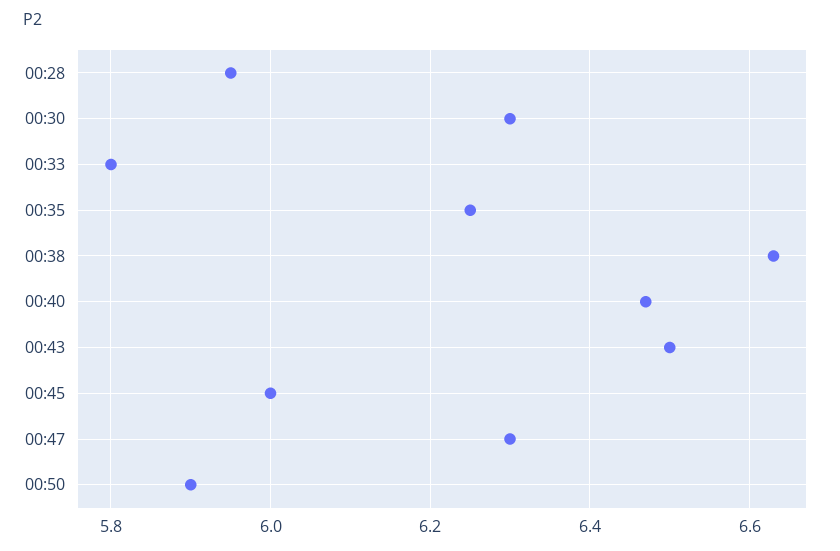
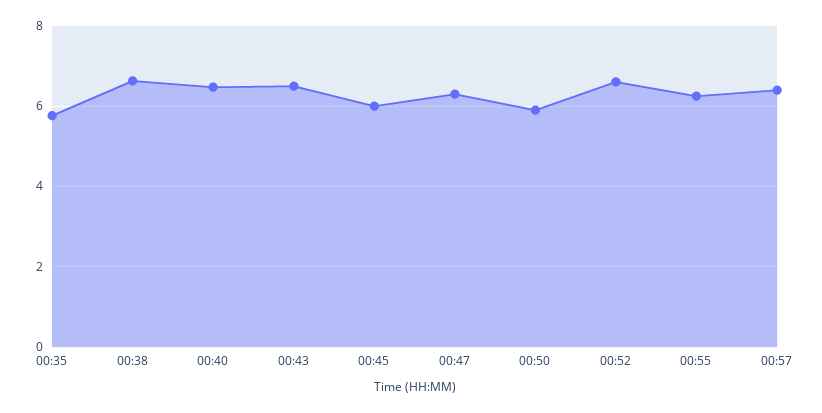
00:28: 5.95 -> none
00:30: 6.3 -> none
00:33: 5.8 -> none
00:35: 6.25 -> 5.8
00:52: none -> 6.6
00:55: none -> 6.2
00:57: none -> 6.4

